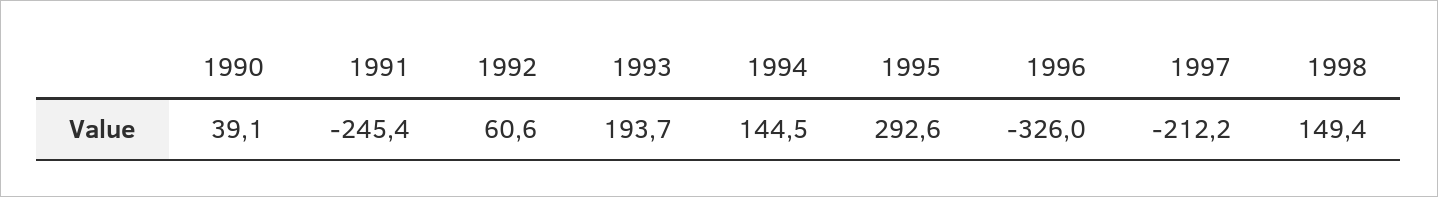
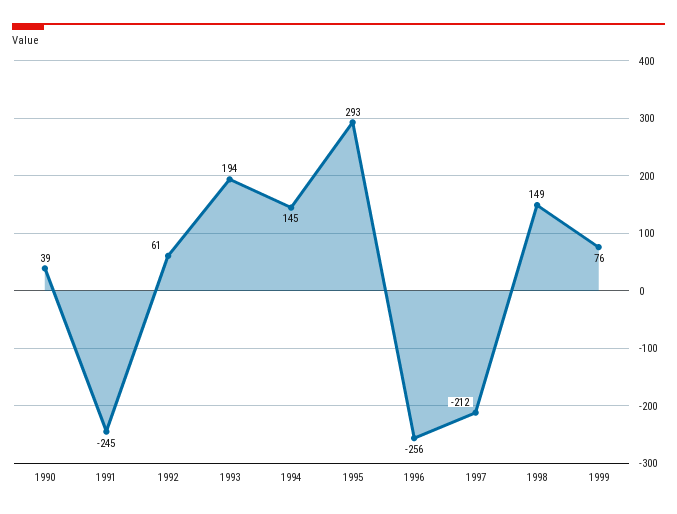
1996: -326 -> -256
1999: none -> 76

